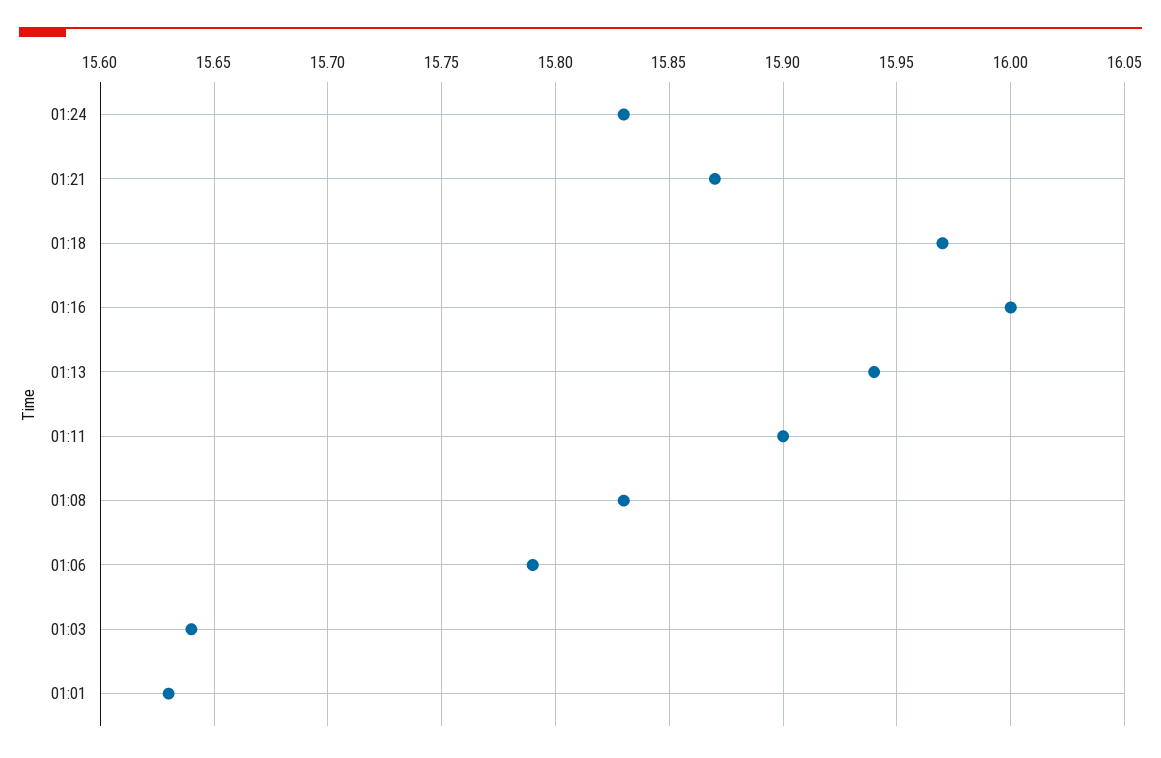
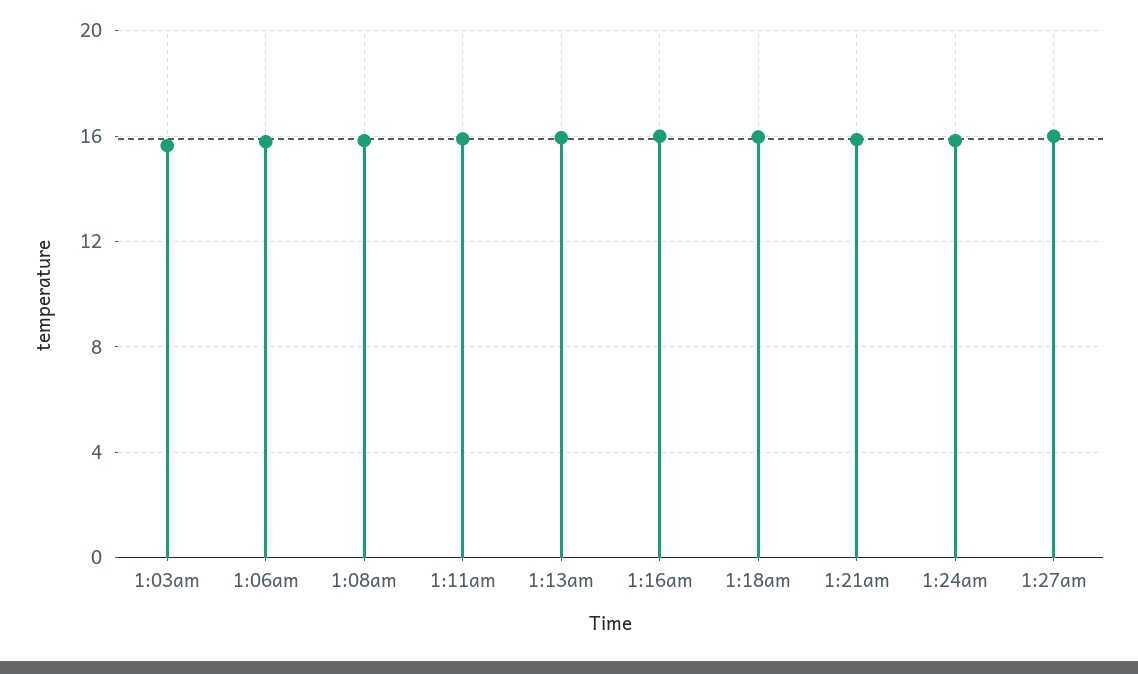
01:01: 15.63 -> none
1:27am: none -> 16

